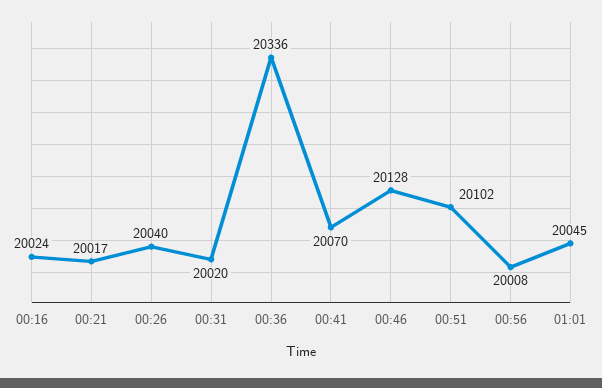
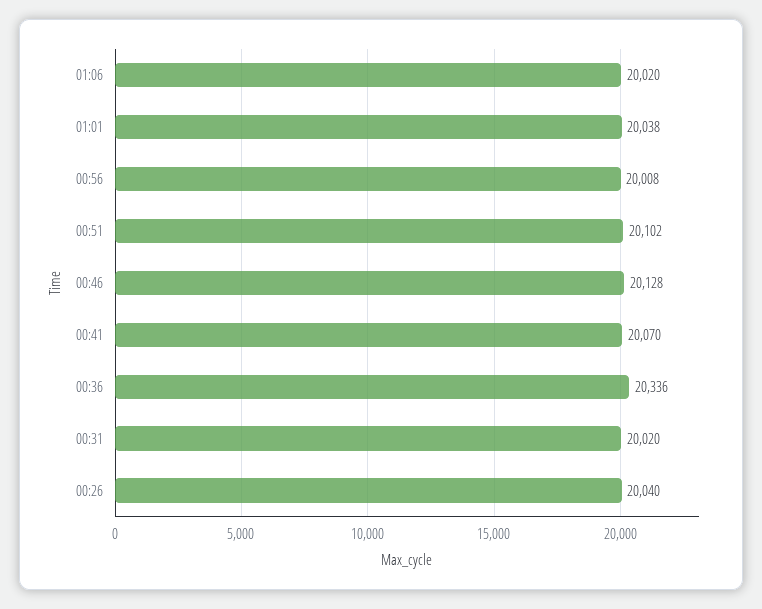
00:16: 20024 -> none
00:21: 20017 -> none
01:01: 20045 -> 20038
01:06: none -> 20020

